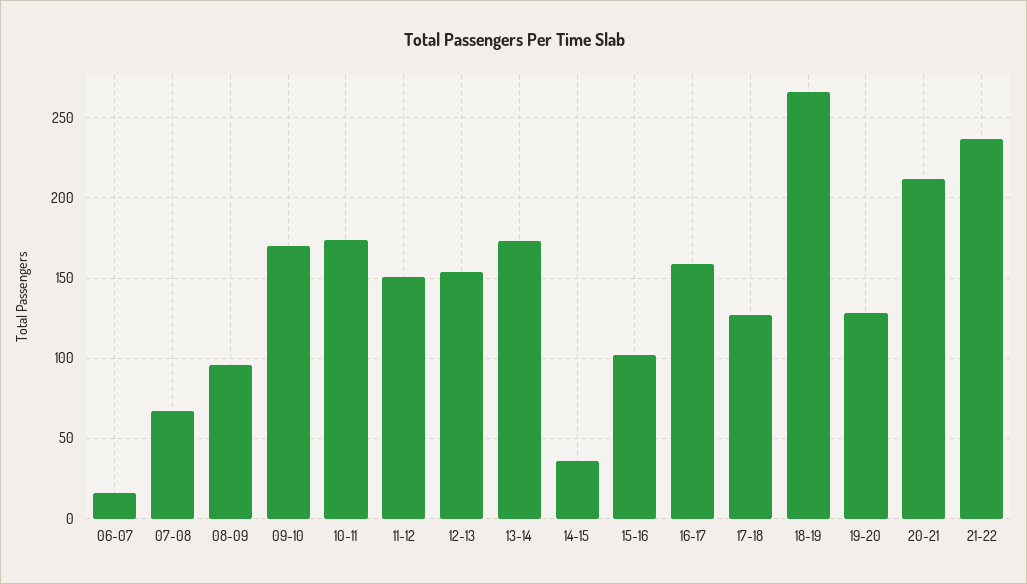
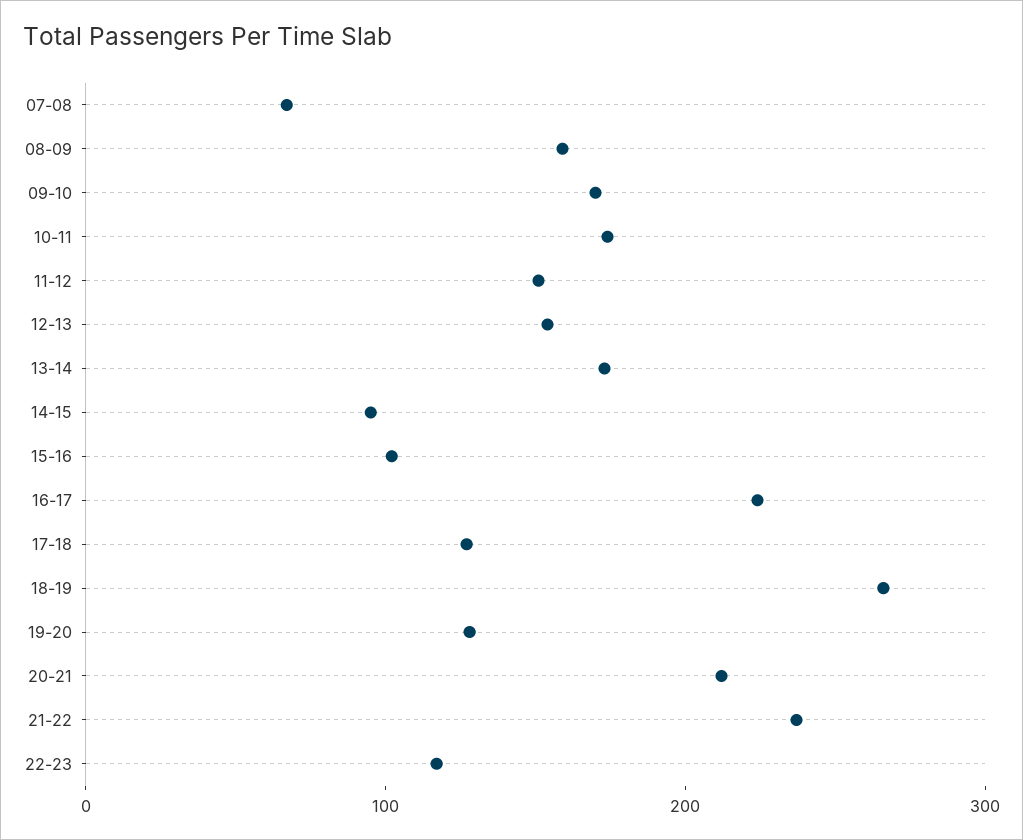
06-07: 15 -> none
08-09: 95 -> 160
14-15: 35 -> 100
16-17: 160 -> 220
22-23: none -> 120

